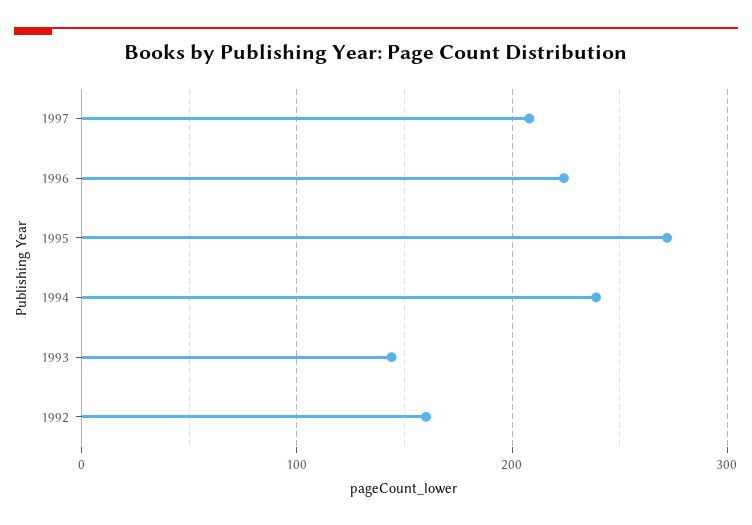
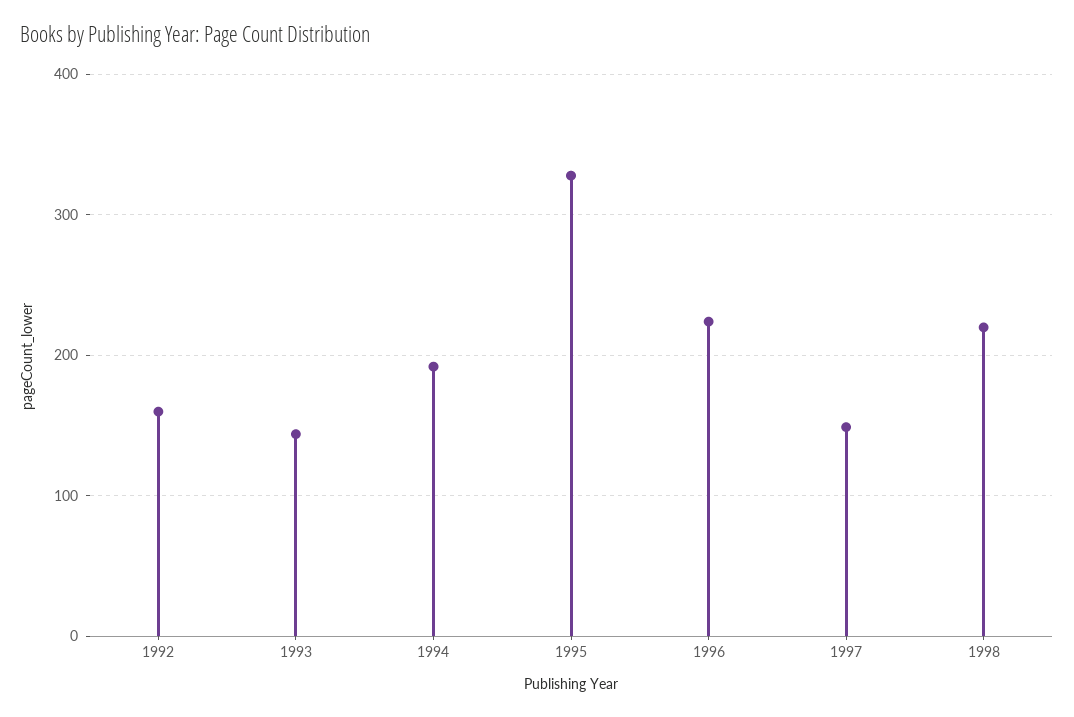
1997: 210 -> 150
1995: 270 -> 330
1994: 240 -> 190
1998: none -> 220

